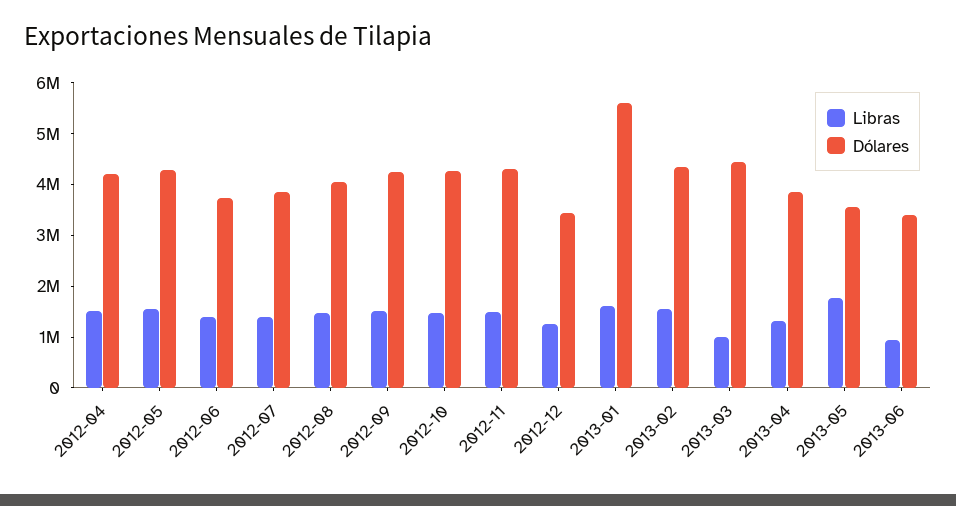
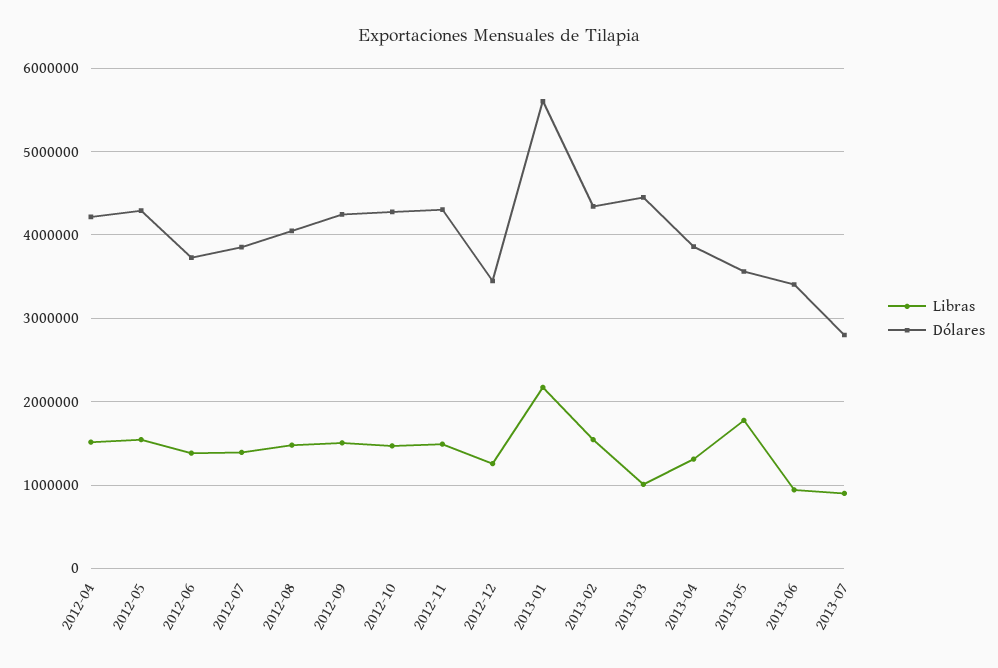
Libras, 2013-01: 1600000 -> 2200000
Libras, 2013-07: none -> 900000
Dólares, 2013-07: none -> 2800000

